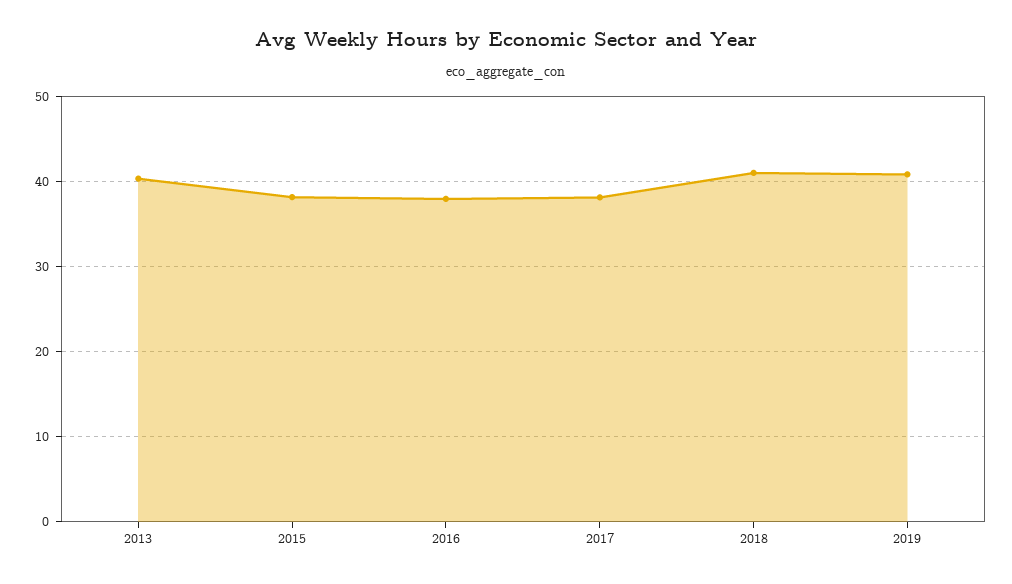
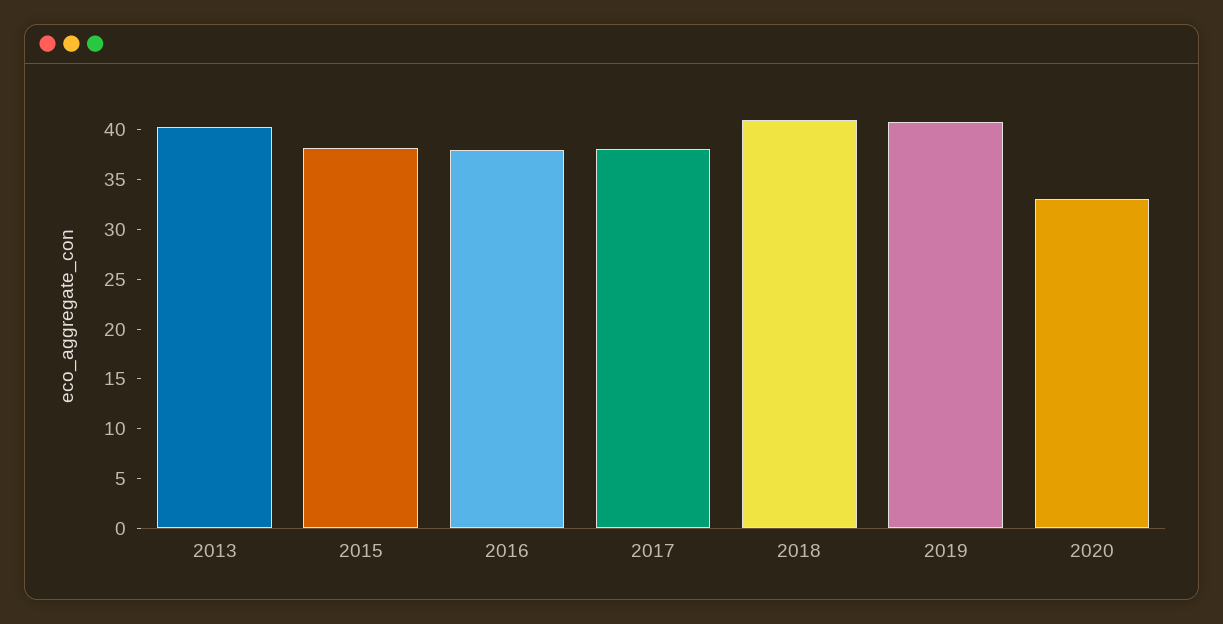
2020: none -> 33

